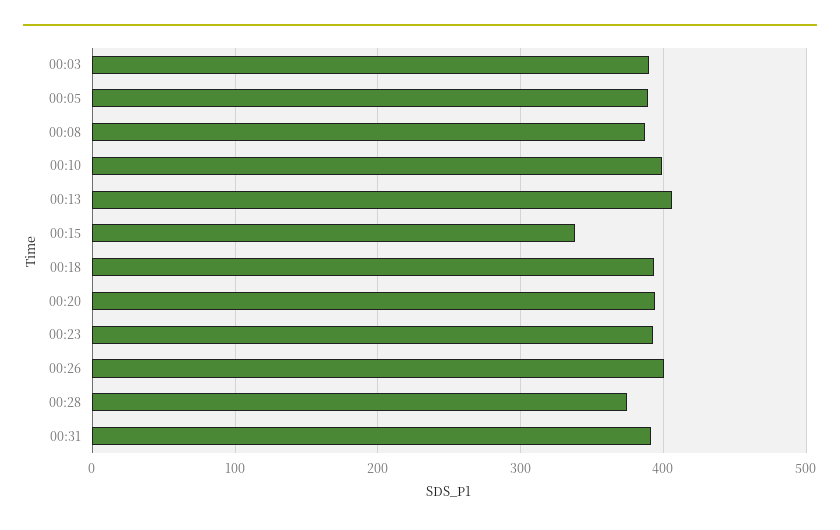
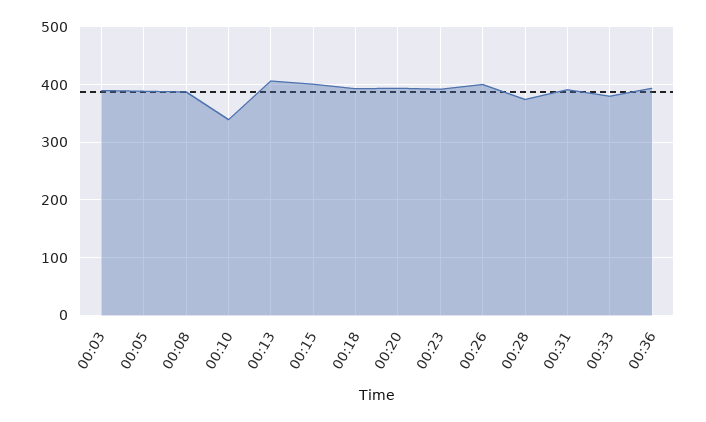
00:10: 400 -> 340
00:15: 340 -> 400
00:33: none -> 380
00:36: none -> 400

